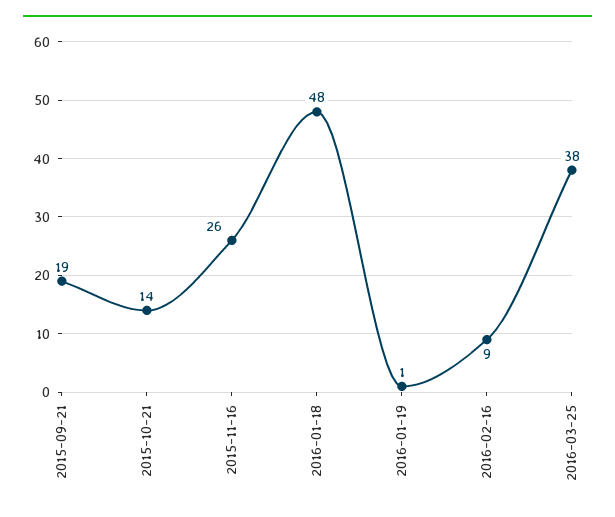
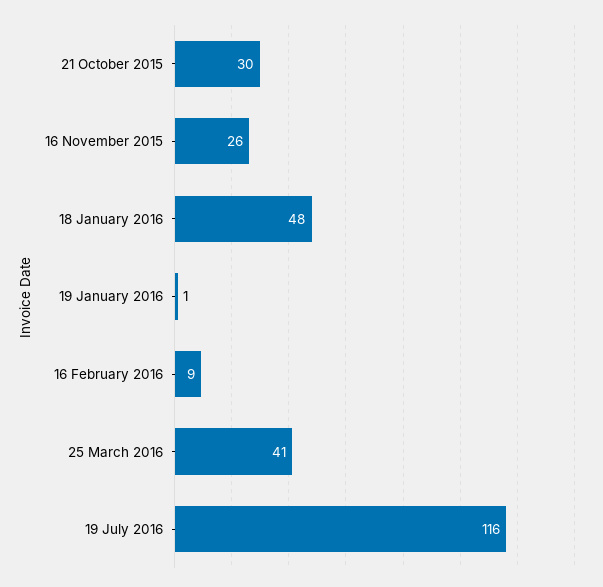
2015-09-21: 19 -> none
2015-10-21: 14 -> 30
2016-03-25: 38 -> 41
19 July 2016: none -> 116

